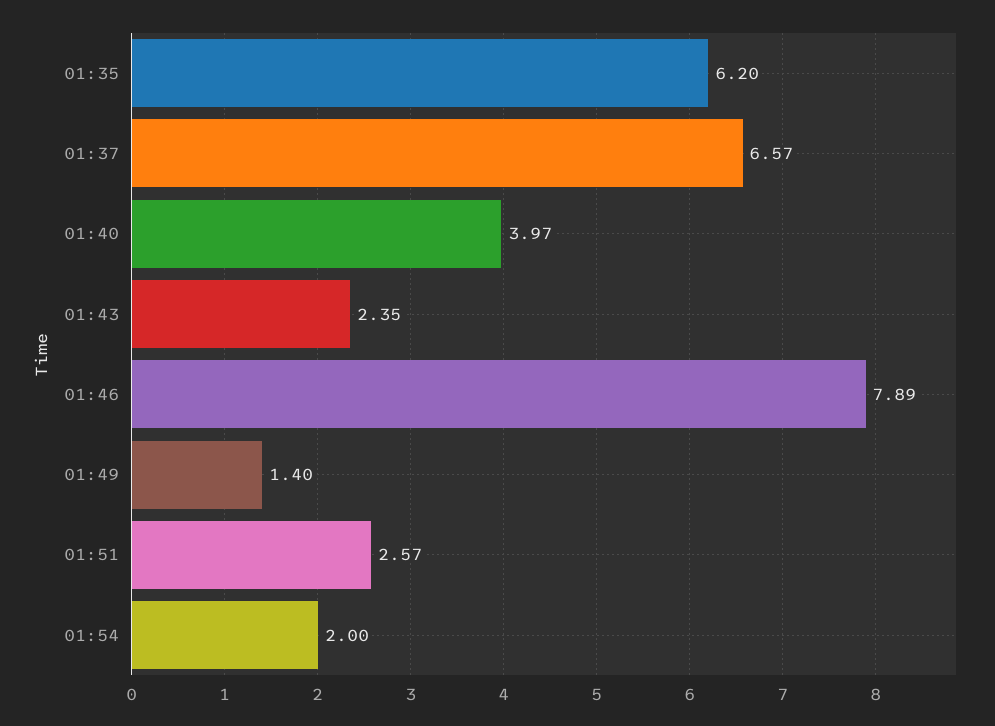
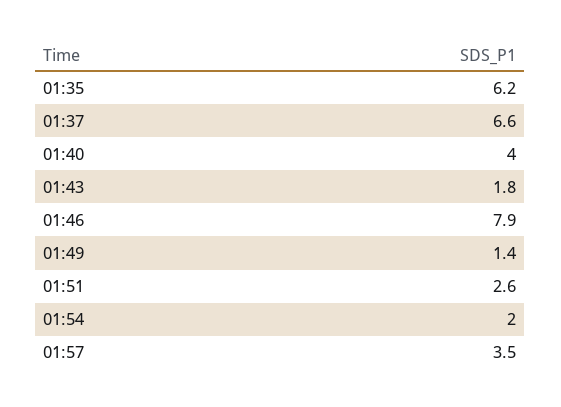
01:43: 2.35 -> 1.8
01:57: none -> 3.5

